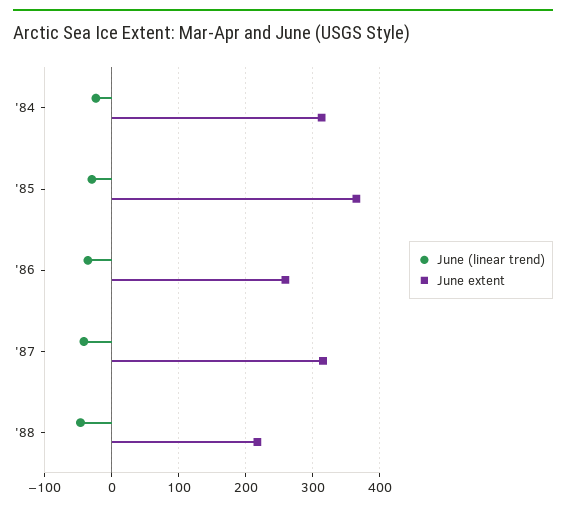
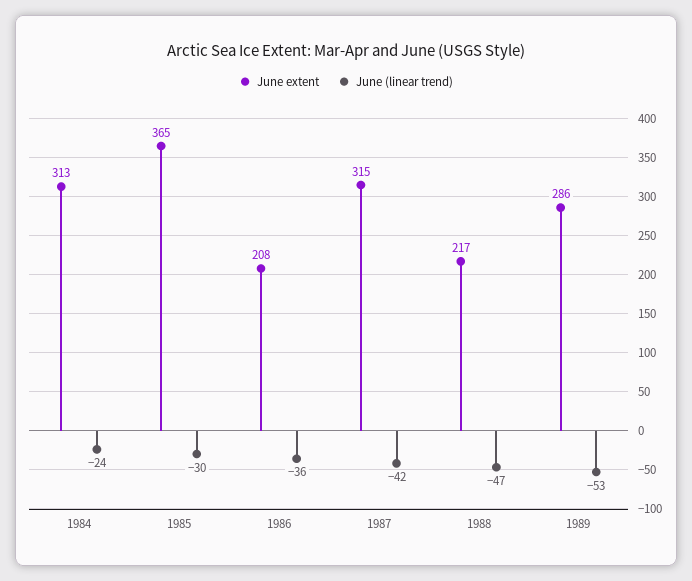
June extent, '86: 260 -> 208
June extent, 1989: none -> 286
June (linear trend), 1989: none -> -53

